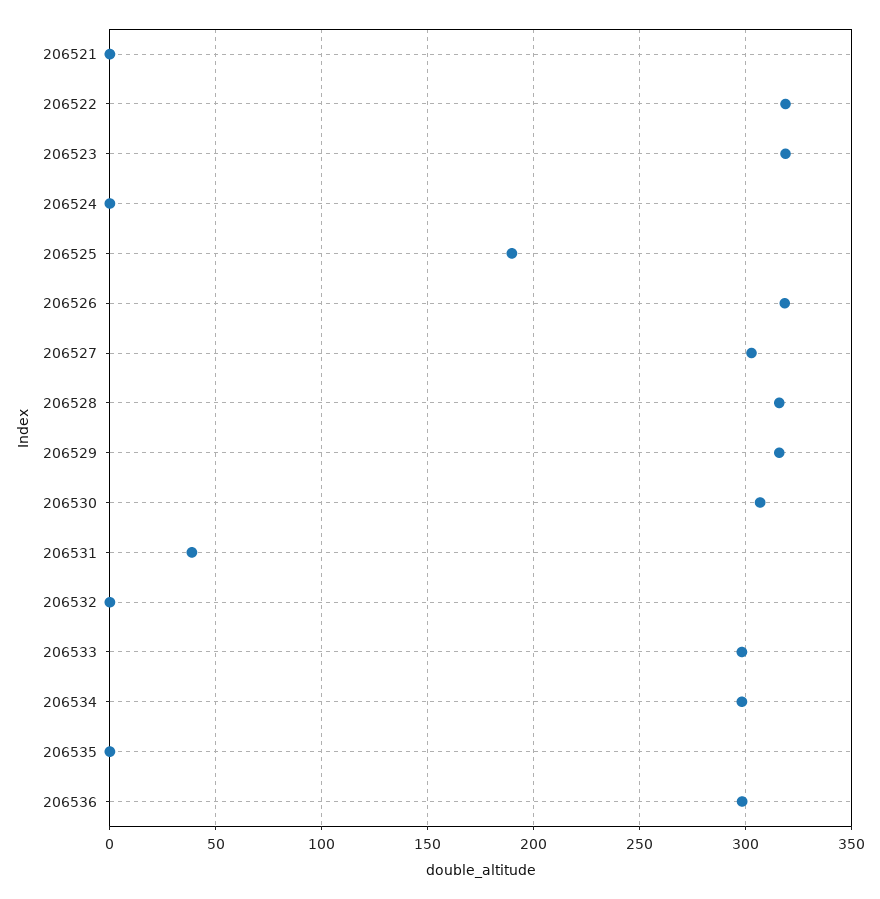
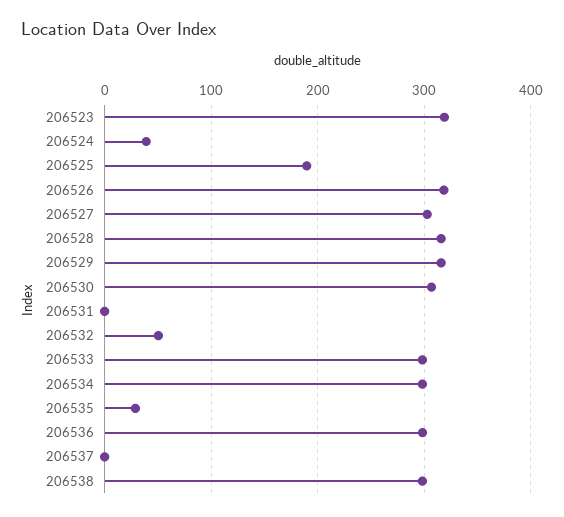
206521: 0 -> none
206522: 320 -> none
206524: 0 -> 40
206531: 40 -> 0
206532: 0 -> 50
206535: 0 -> 30
206537: none -> 0
206538: none -> 300

